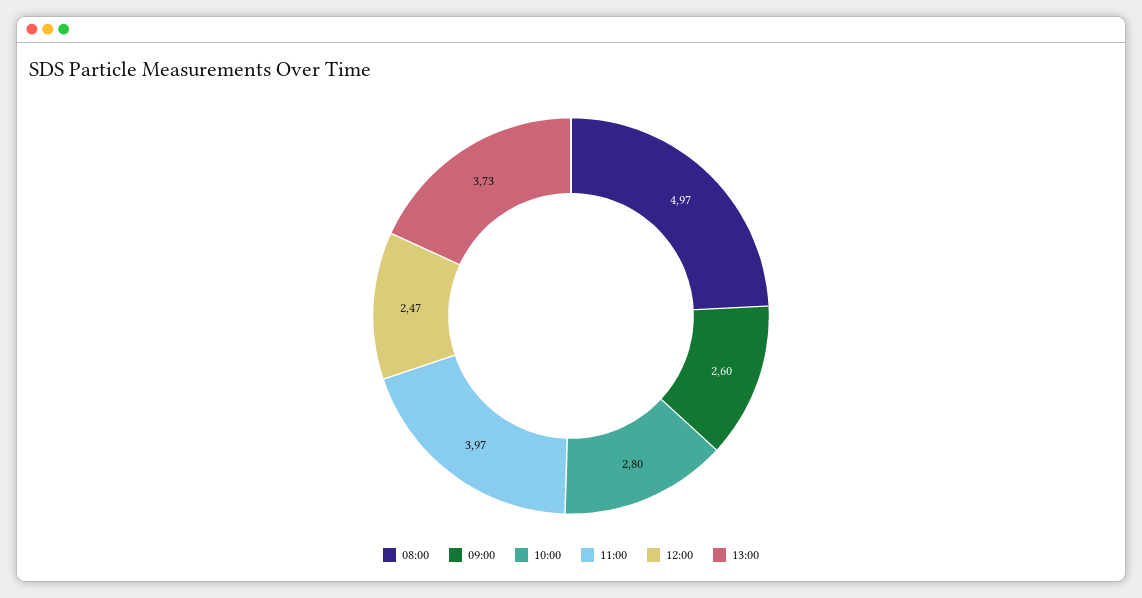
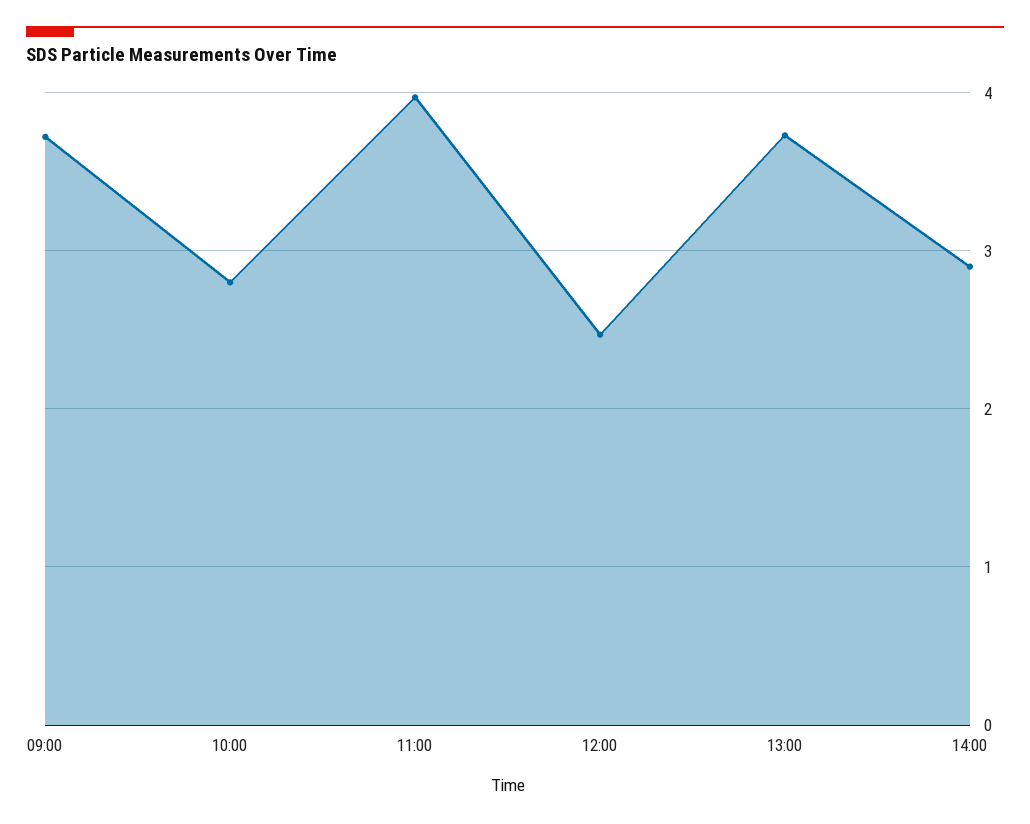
08:00: 4.97 -> none
09:00: 2.6 -> 3.7
14:00: none -> 2.9

